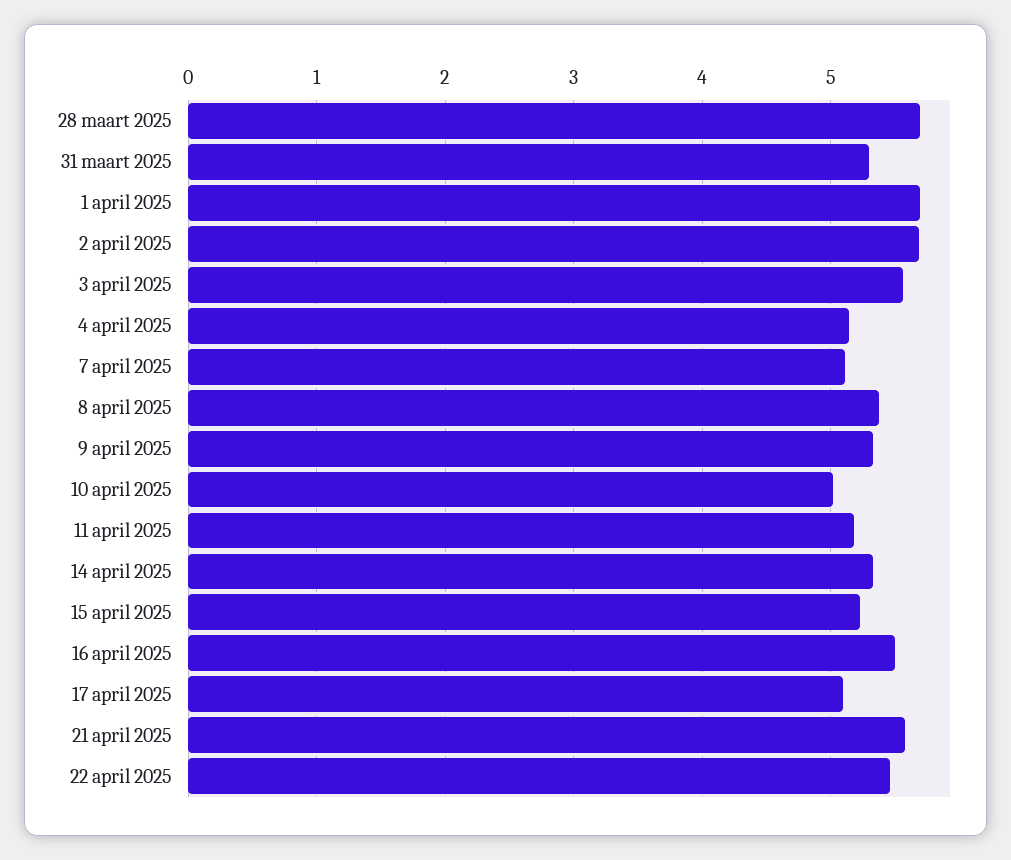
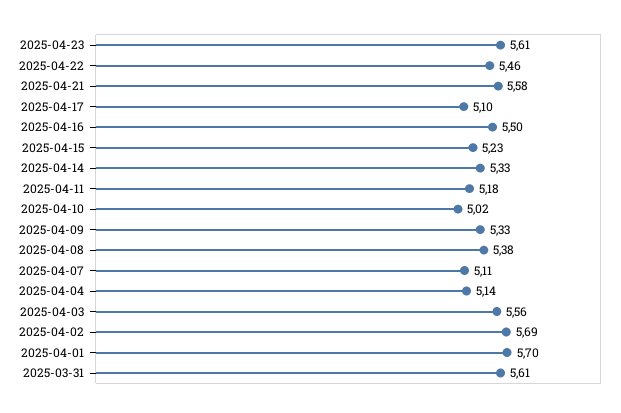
28 maart 2025: 5.7 -> none
31 maart 2025: 5.3 -> 5.61
2025-04-23: none -> 5.61

